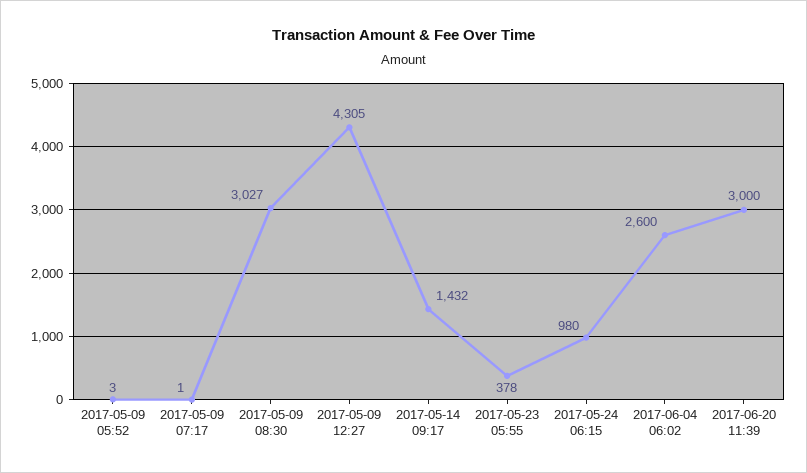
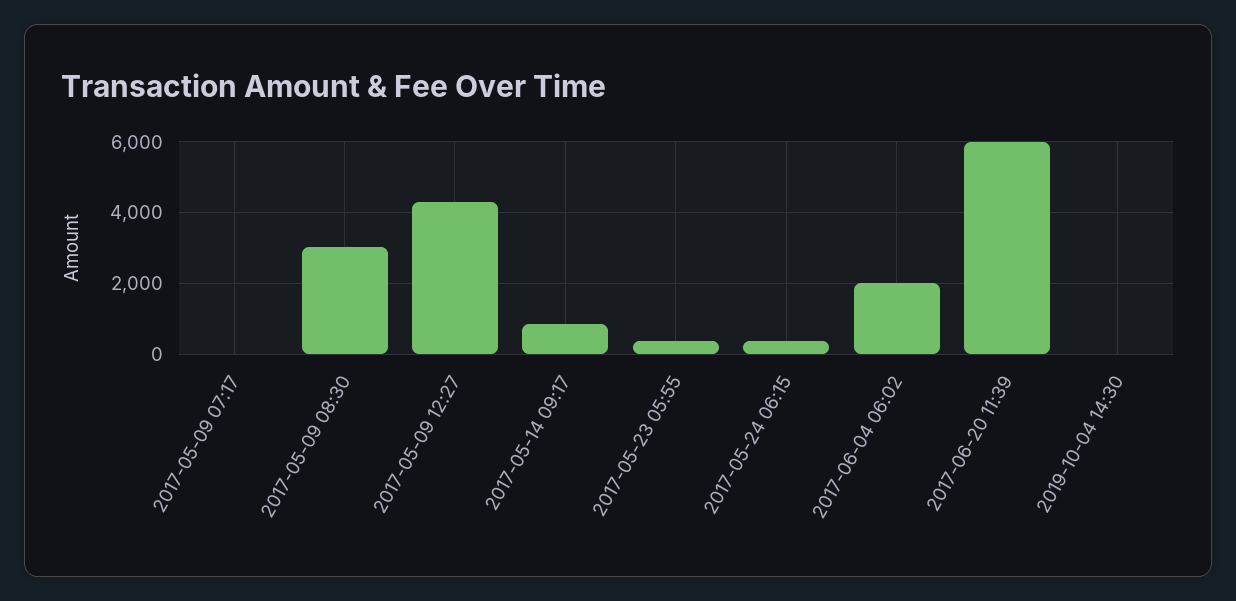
2017-05-09 05:52: 3 -> none
2017-05-14 09:17: 1432 -> 800
2017-05-24 06:15: 980 -> 400
2017-06-04 06:02: 2600 -> 2000
2017-06-20 11:39: 3000 -> 6000
2019-10-04 14:30: none -> 0

